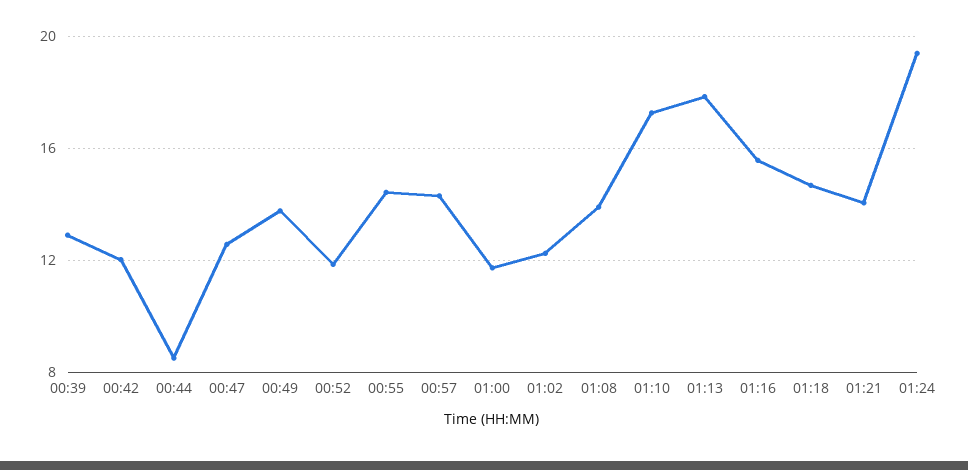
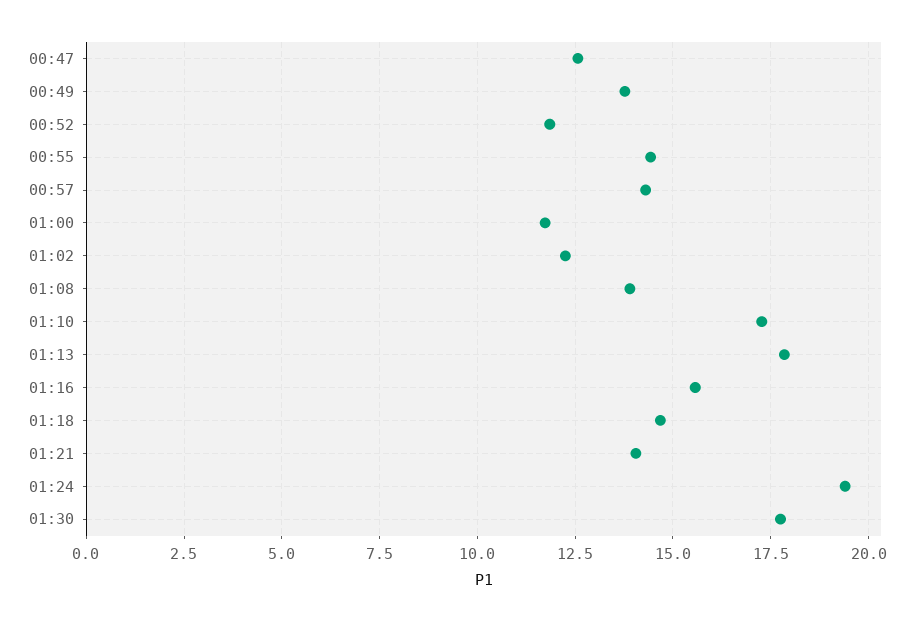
00:39: 13 -> none
00:42: 12 -> none
00:44: 8.5 -> none
01:30: none -> 17.75

